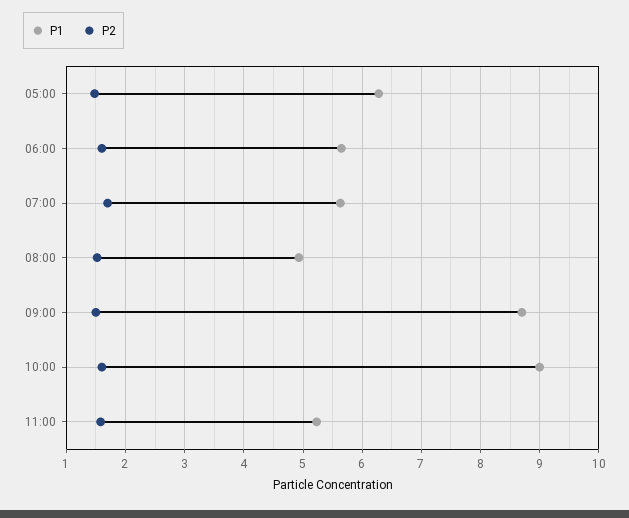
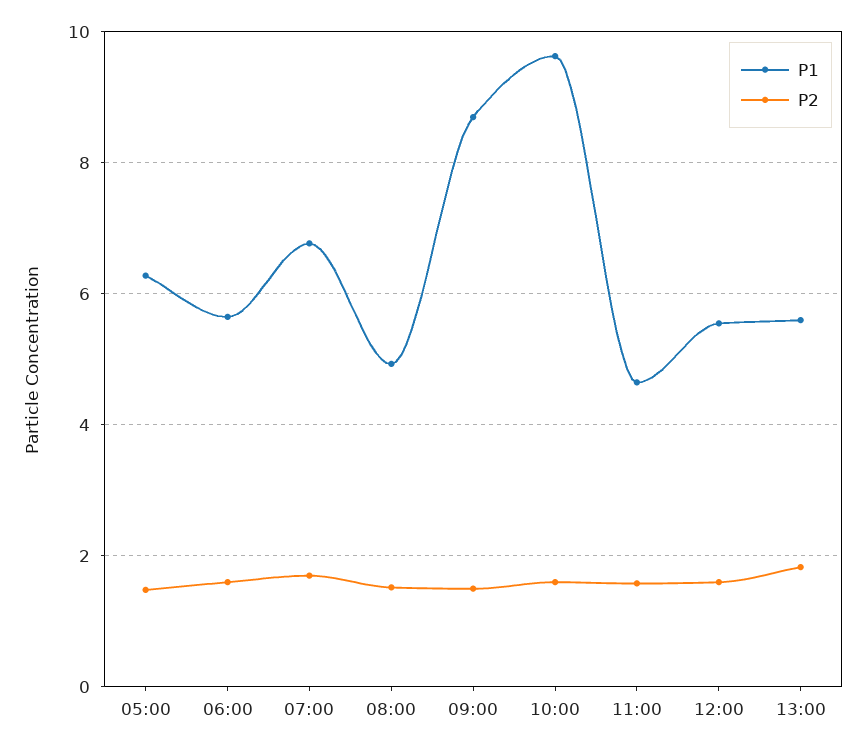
P1, 07:00: 5.6 -> 6.8
P1, 10:00: 9 -> 9.6
P1, 11:00: 5.2 -> 4.6
P1, 12:00: none -> 5.6
P2, 12:00: none -> 1.6
P1, 13:00: none -> 5.6
P2, 13:00: none -> 1.8

